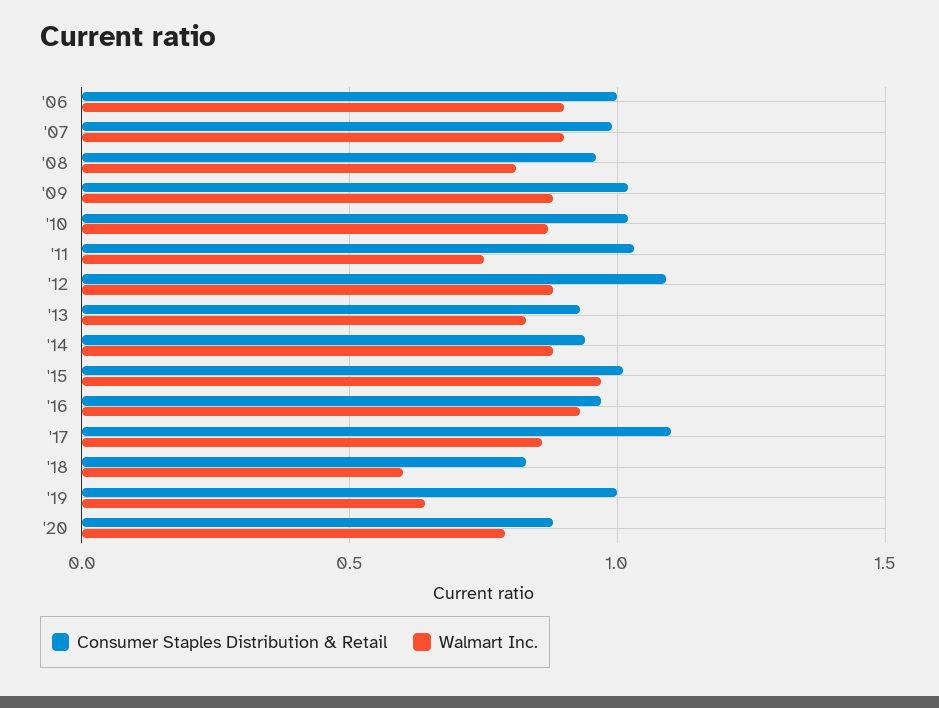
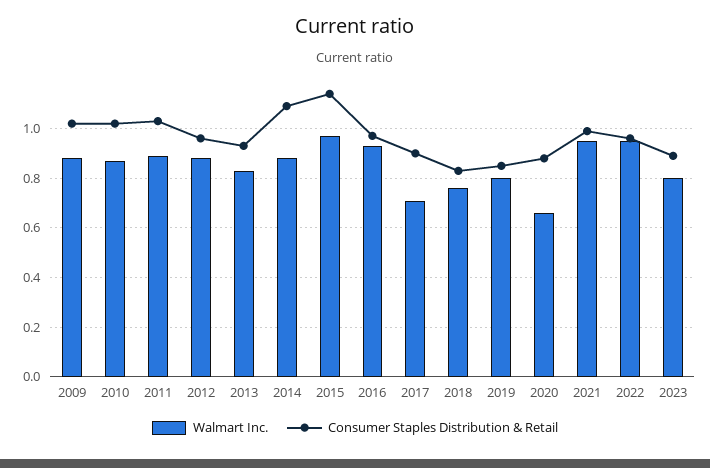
Consumer Staples Distribution & Retail, '06: 1 -> none
Walmart Inc., '06: 0.9 -> none
Consumer Staples Distribution & Retail, '07: 1 -> none
Walmart Inc., '07: 0.9 -> none
Consumer Staples Distribution & Retail, '08: 0.95 -> none
Walmart Inc., '08: 0.8 -> none
Walmart Inc., '11: 0.75 -> 0.9
Consumer Staples Distribution & Retail, '12: 1.1 -> 0.95
Consumer Staples Distribution & Retail, '14: 0.95 -> 1.1
Consumer Staples Distribution & Retail, '15: 1 -> 1.15
Consumer Staples Distribution & Retail, '17: 1.1 -> 0.9
Walmart Inc., '17: 0.85 -> 0.7
Walmart Inc., '18: 0.6 -> 0.75
Consumer Staples Distribution & Retail, '19: 1 -> 0.85
Walmart Inc., '19: 0.65 -> 0.8
Walmart Inc., '20: 0.8 -> 0.65
Walmart Inc., 2021: none -> 0.95
Consumer Staples Distribution & Retail, 2021: none -> 1
Walmart Inc., 2022: none -> 0.95
Consumer Staples Distribution & Retail, 2022: none -> 0.95
Walmart Inc., 2023: none -> 0.8
Consumer Staples Distribution & Retail, 2023: none -> 0.9

